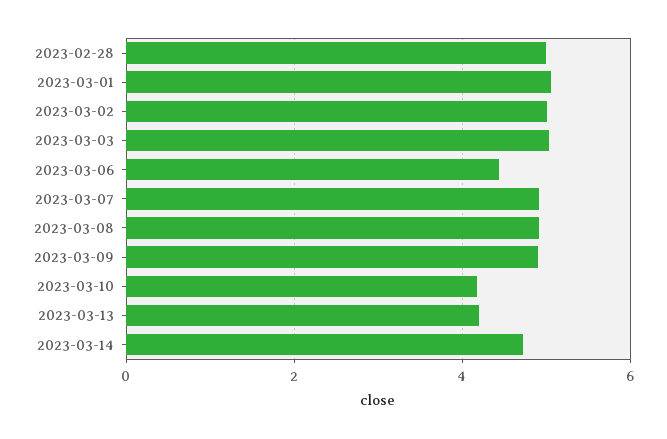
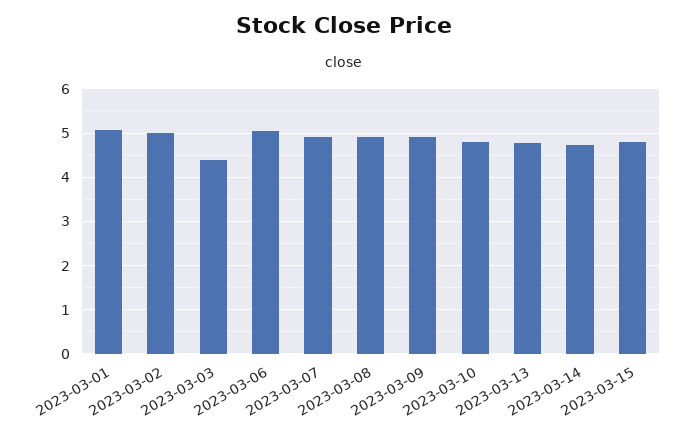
2023-02-28: 5 -> none
2023-03-03: 5 -> 4.4
2023-03-06: 4.4 -> 5
2023-03-10: 4.2 -> 4.8
2023-03-13: 4.2 -> 4.8
2023-03-15: none -> 4.8

